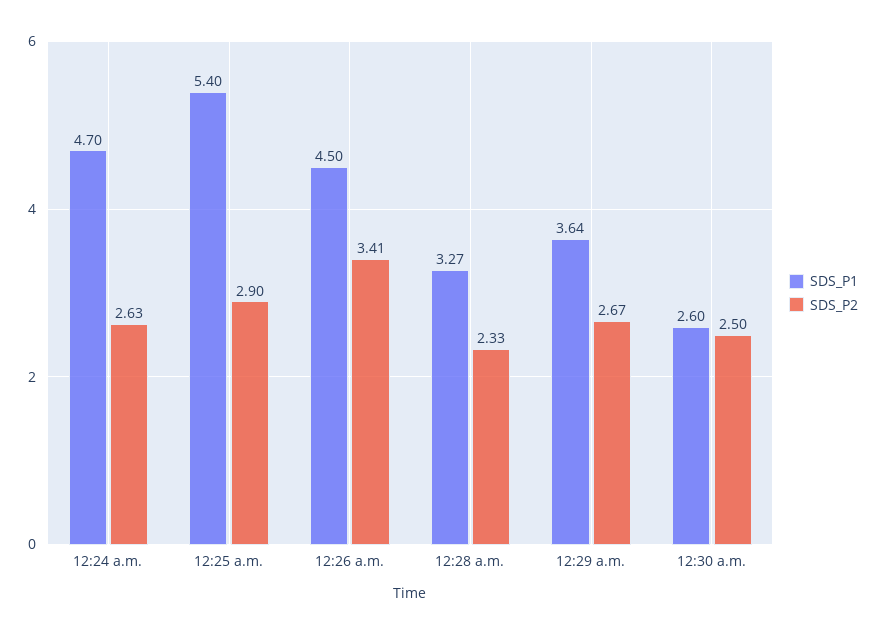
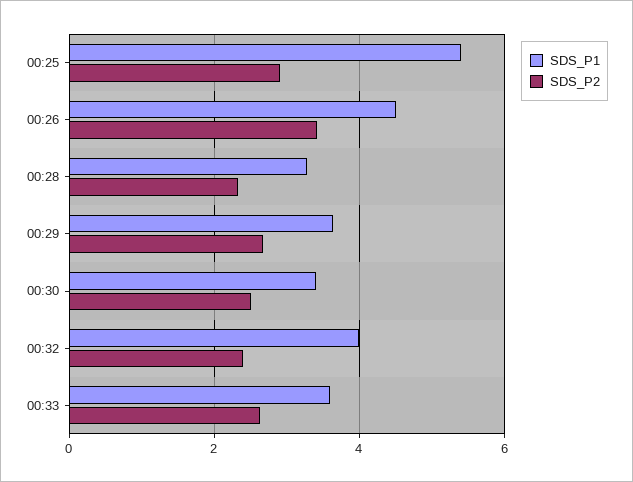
SDS_P1, 12:24 a.m.: 4.7 -> none
SDS_P2, 12:24 a.m.: 2.63 -> none
SDS_P1, 12:30 a.m.: 2.6 -> 3.4
SDS_P1, 00:32: none -> 4
SDS_P2, 00:32: none -> 2.4
SDS_P1, 00:33: none -> 3.6
SDS_P2, 00:33: none -> 2.6

